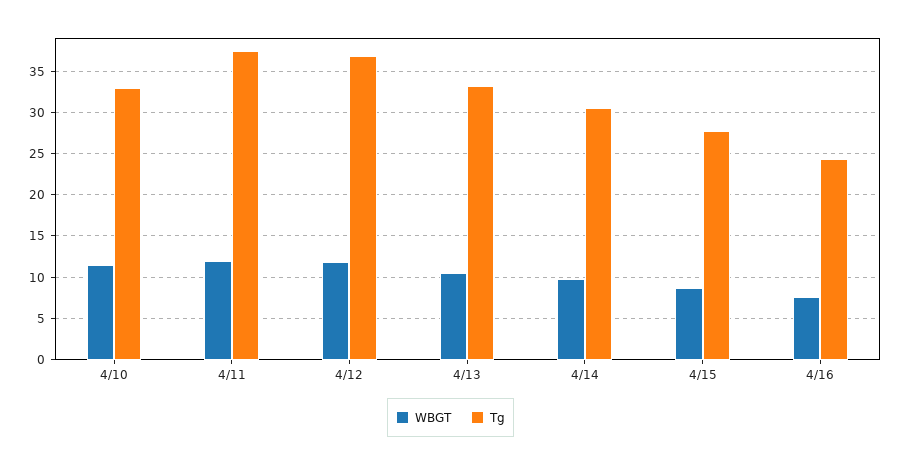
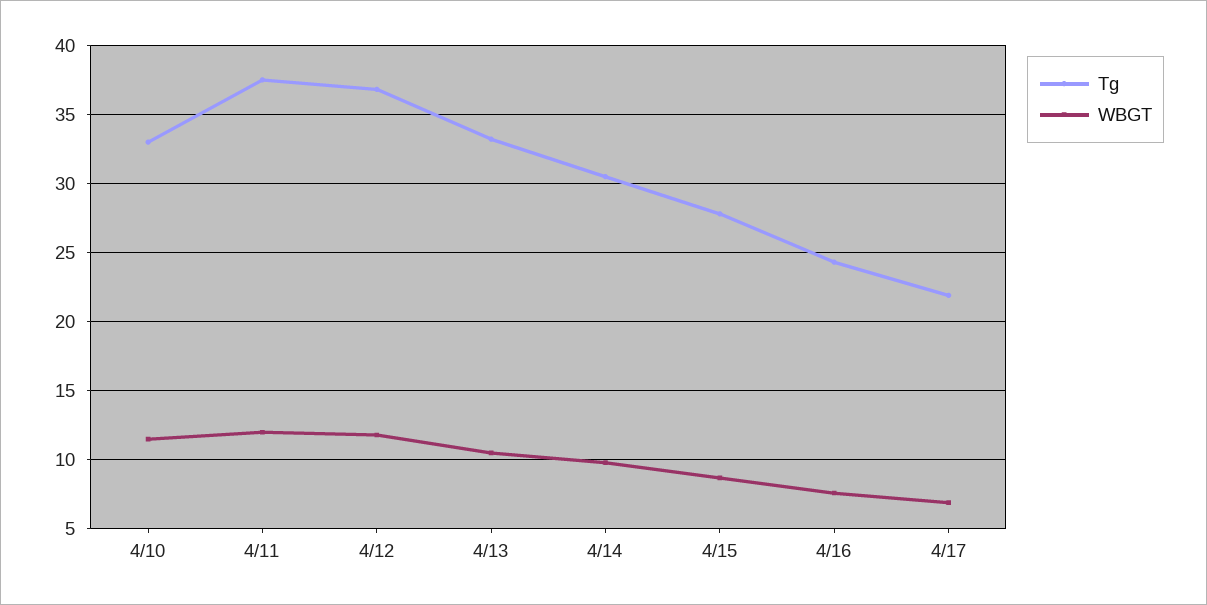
Tg, 4/17: none -> 22
WBGT, 4/17: none -> 7

